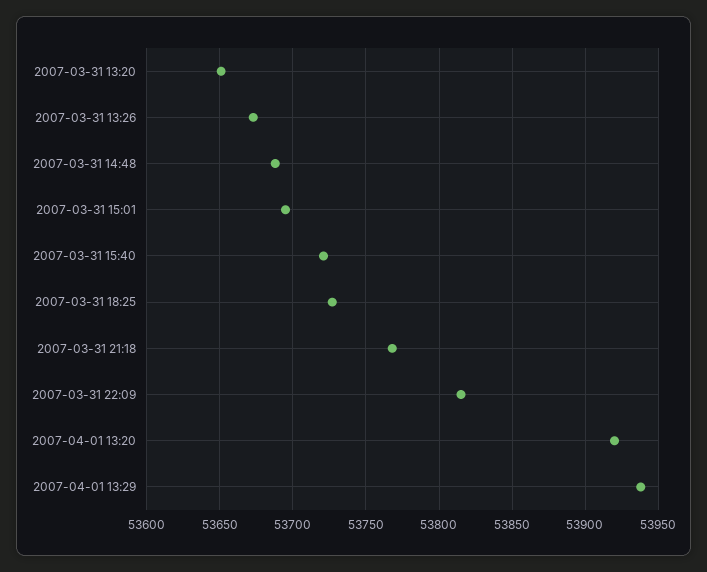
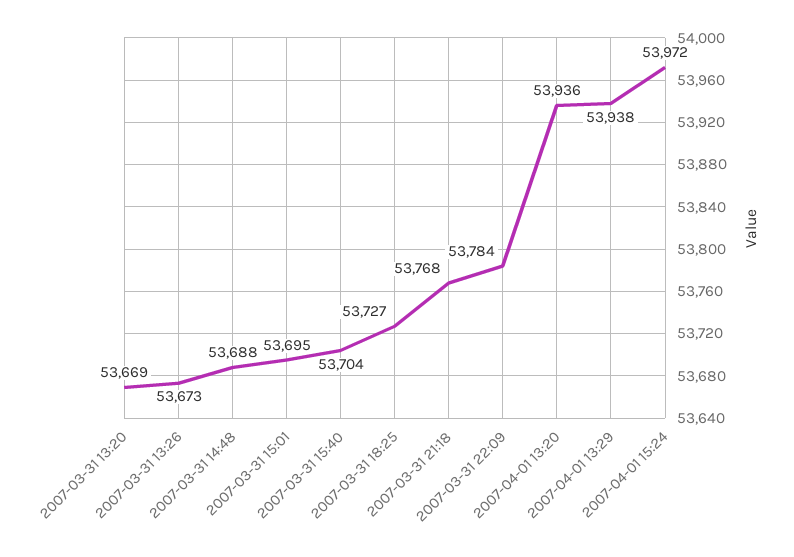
2007-03-31 13:20: 53650 -> 53669
2007-03-31 15:40: 53720 -> 53704
2007-03-31 22:09: 53815 -> 53784
2007-04-01 13:20: 53920 -> 53936
2007-04-01 15:24: none -> 53972

